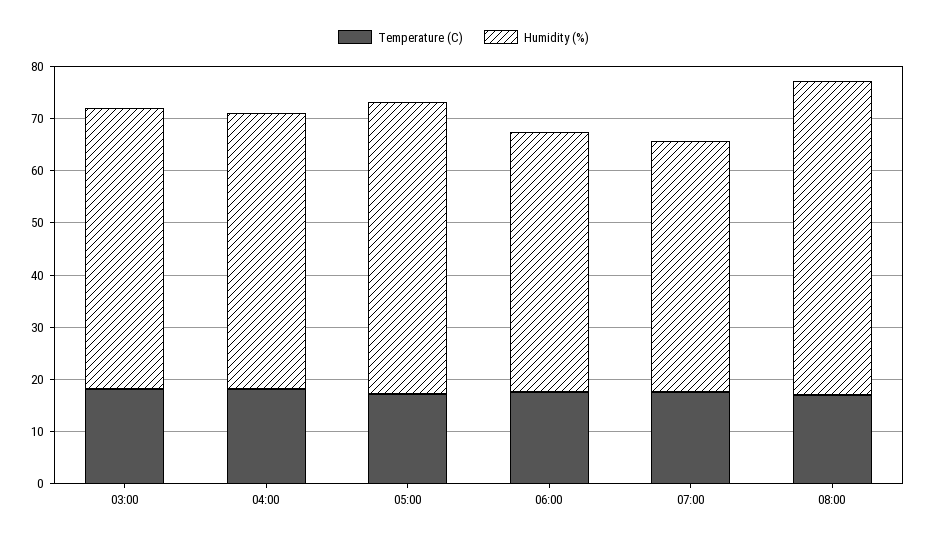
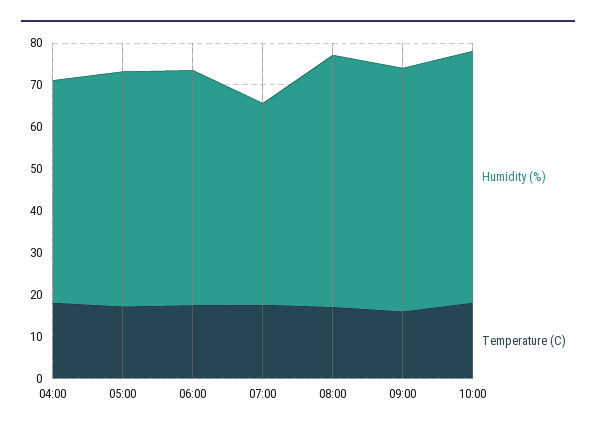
Temperature (C), 03:00: 18 -> none
Humidity (%), 03:00: 54 -> none
Humidity (%), 06:00: 50 -> 56
Humidity (%), 09:00: none -> 58
Temperature (C), 09:00: none -> 16
Humidity (%), 10:00: none -> 60
Temperature (C), 10:00: none -> 18

